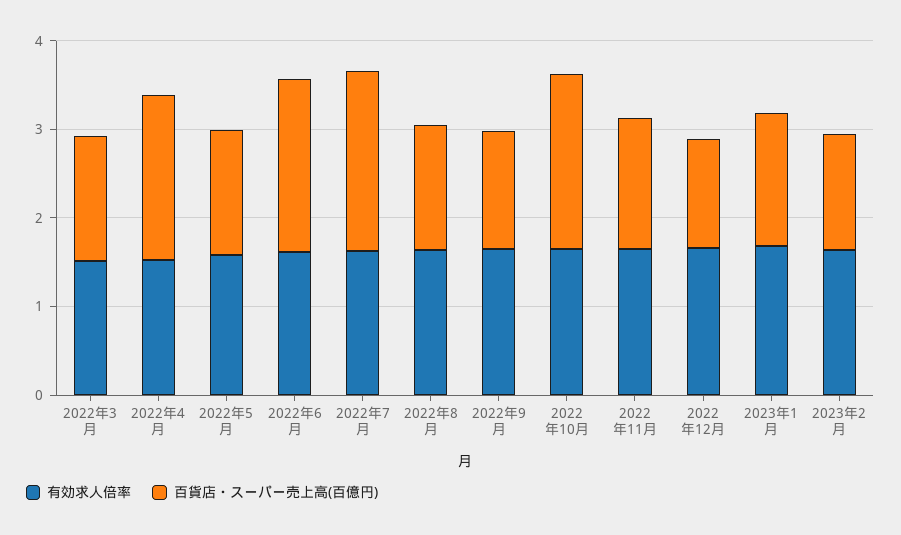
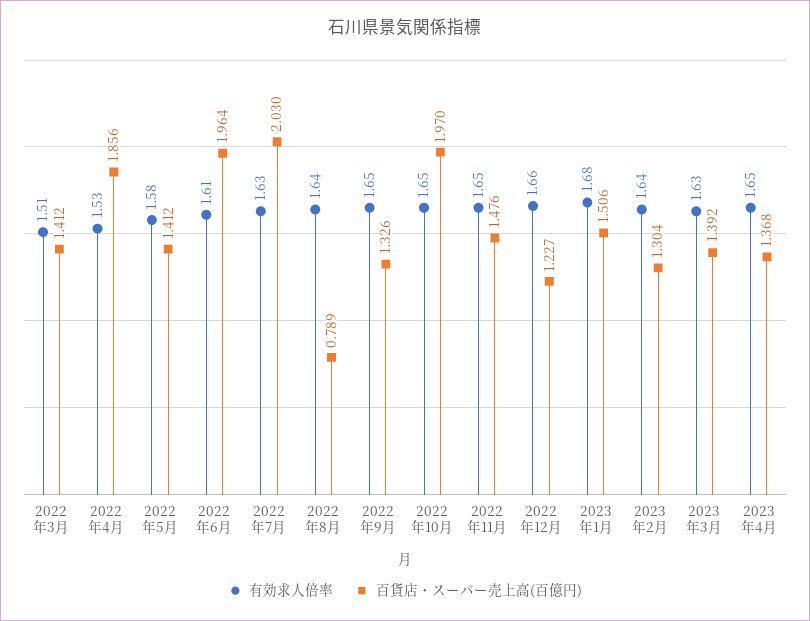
百貨店・スーパー売上高(百億円), 2022年8月: 1.4 -> 0.789
有効求人倍率, 2023年3月: none -> 1.63
百貨店・スーパー売上高(百億円), 2023年3月: none -> 1.392
有効求人倍率, 2023年4月: none -> 1.65
百貨店・スーパー売上高(百億円), 2023年4月: none -> 1.368

